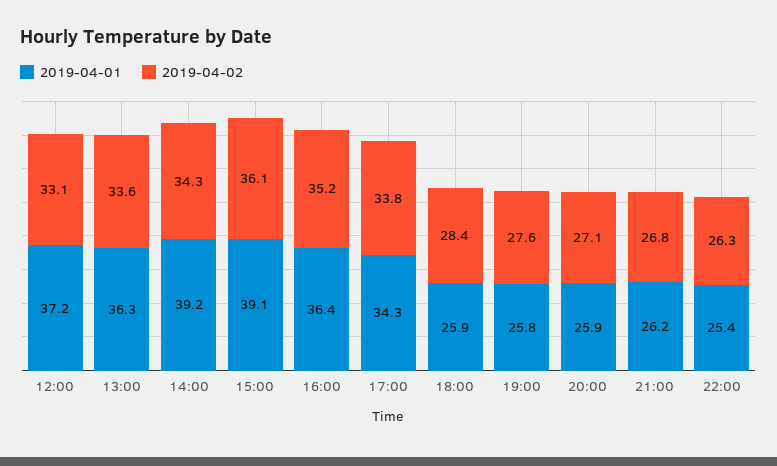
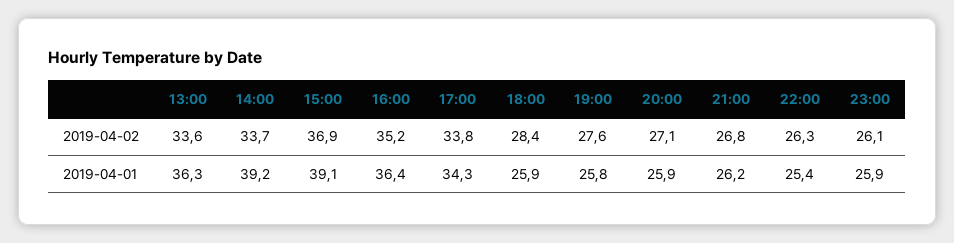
2019-04-01, 12:00: 37.2 -> none
2019-04-02, 12:00: 33.1 -> none
2019-04-02, 14:00: 34.3 -> 33.7
2019-04-02, 15:00: 36.1 -> 36.9
2019-04-02, 23:00: none -> 26.1
2019-04-01, 23:00: none -> 25.9

